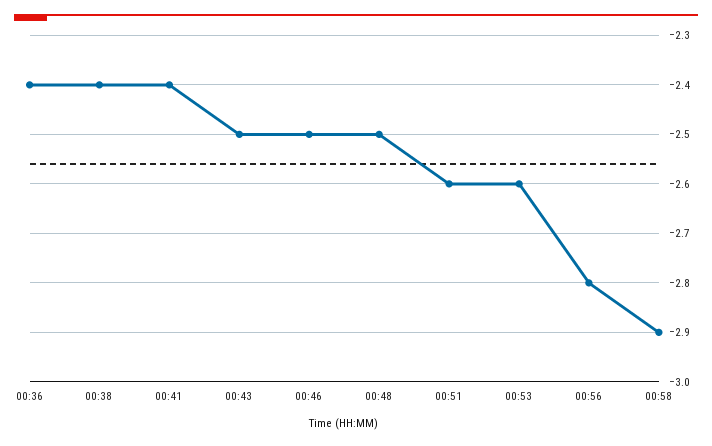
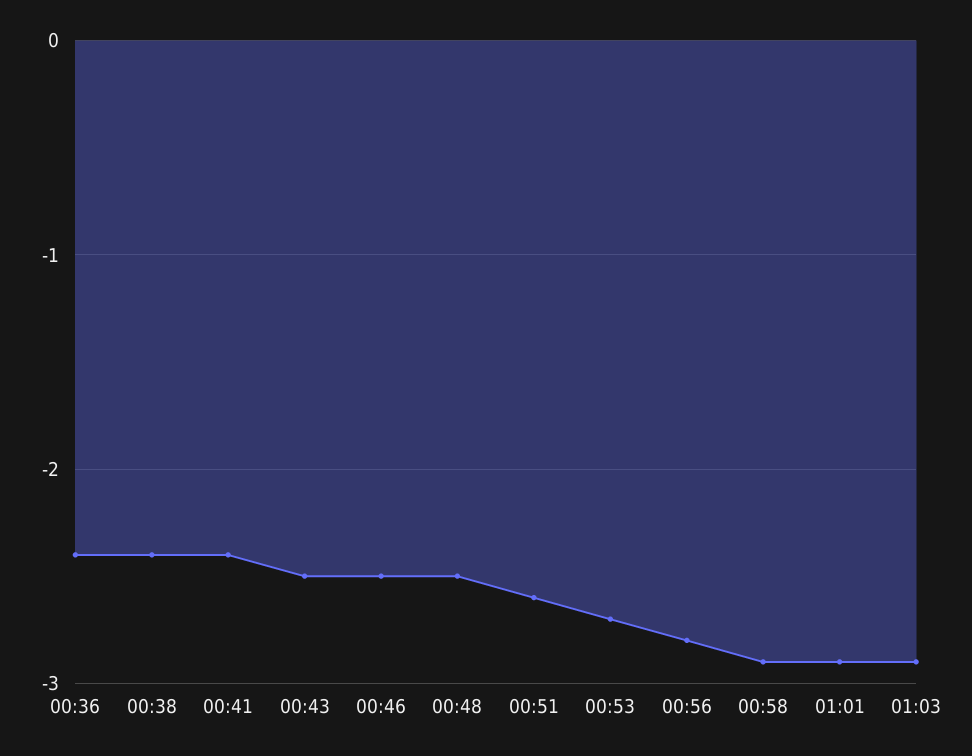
00:53: -2.6 -> -2.7
01:01: none -> -2.9
01:03: none -> -2.9

